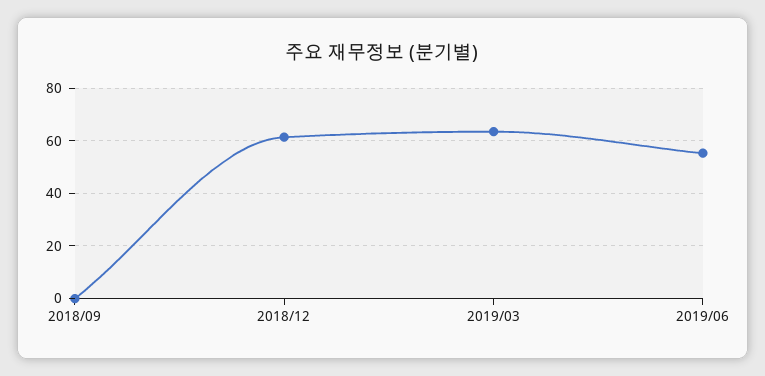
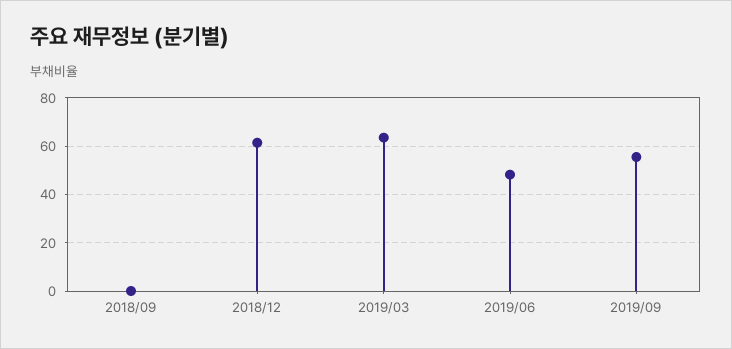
2019/06: 55 -> 47.5
2019/09: none -> 55

